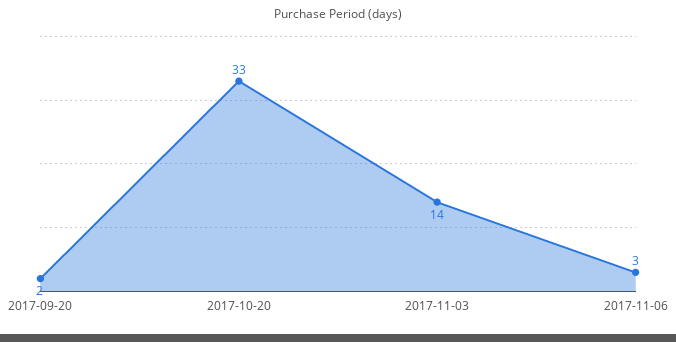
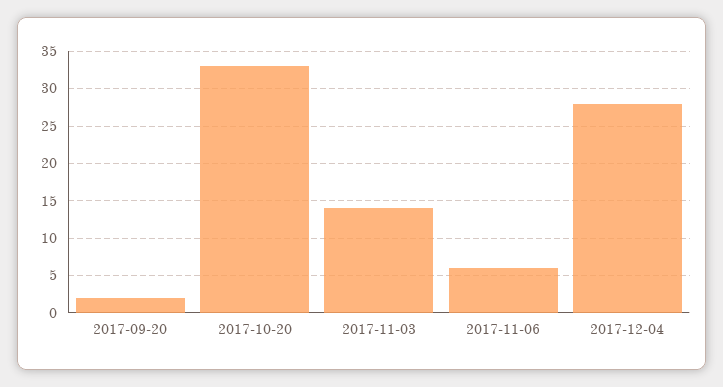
2017-11-06: 3 -> 6
2017-12-04: none -> 28

